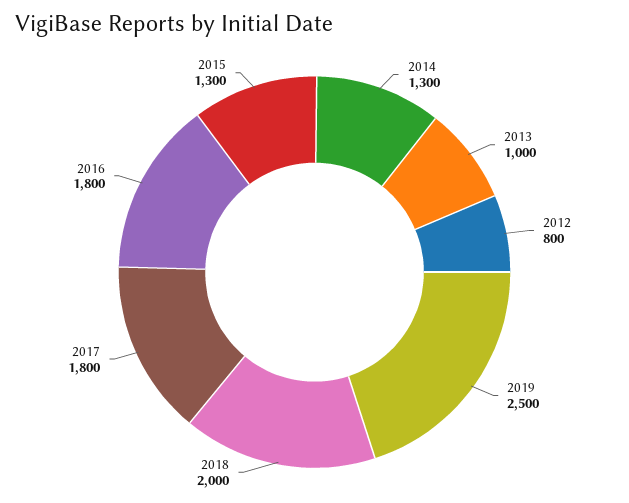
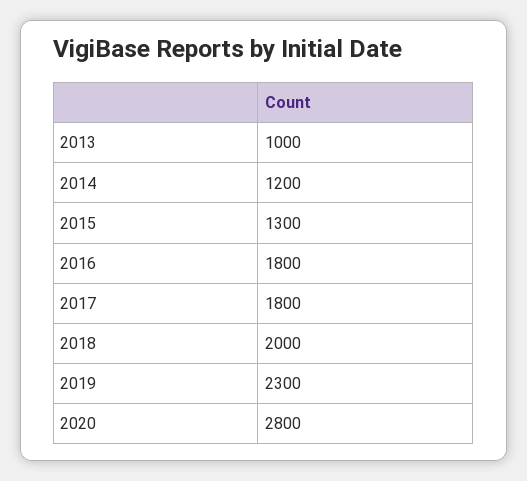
2014: 1300 -> 1200
2012: 800 -> none
2019: 2500 -> 2300
2020: none -> 2800

